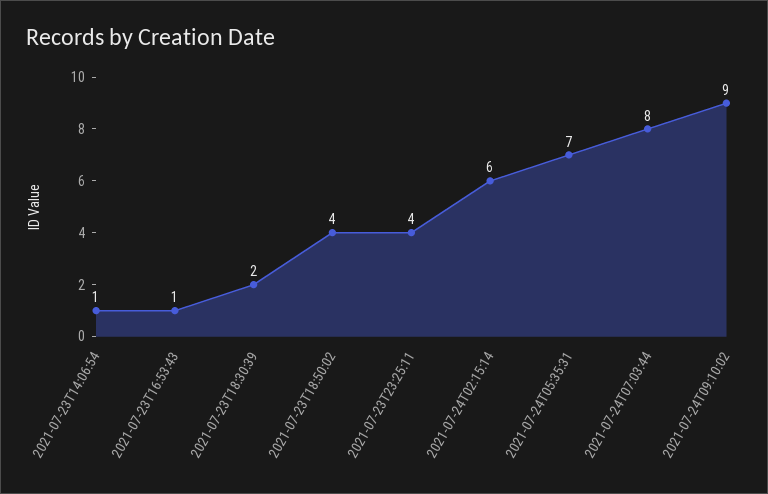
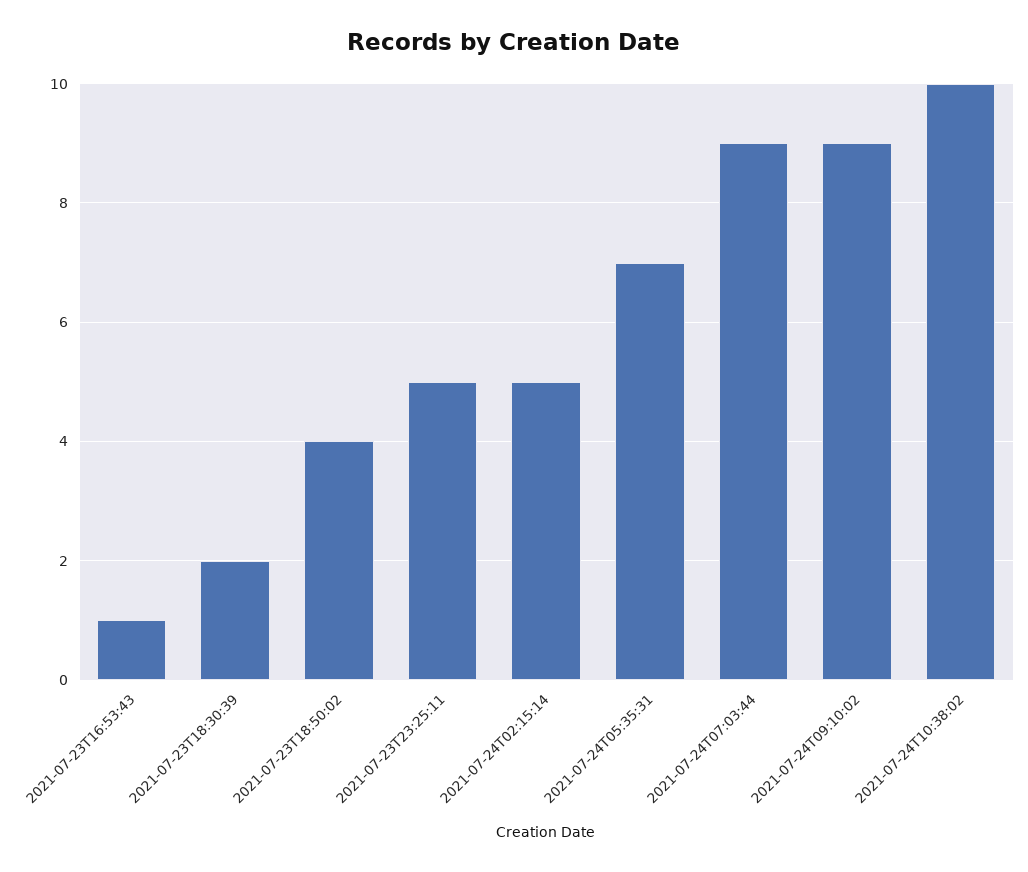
2021-07-23T14:06:54: 1 -> none
2021-07-23T23:25:11: 4 -> 5
2021-07-24T02:15:14: 6 -> 5
2021-07-24T07:03:44: 8 -> 9
2021-07-24T10:38:02: none -> 10

